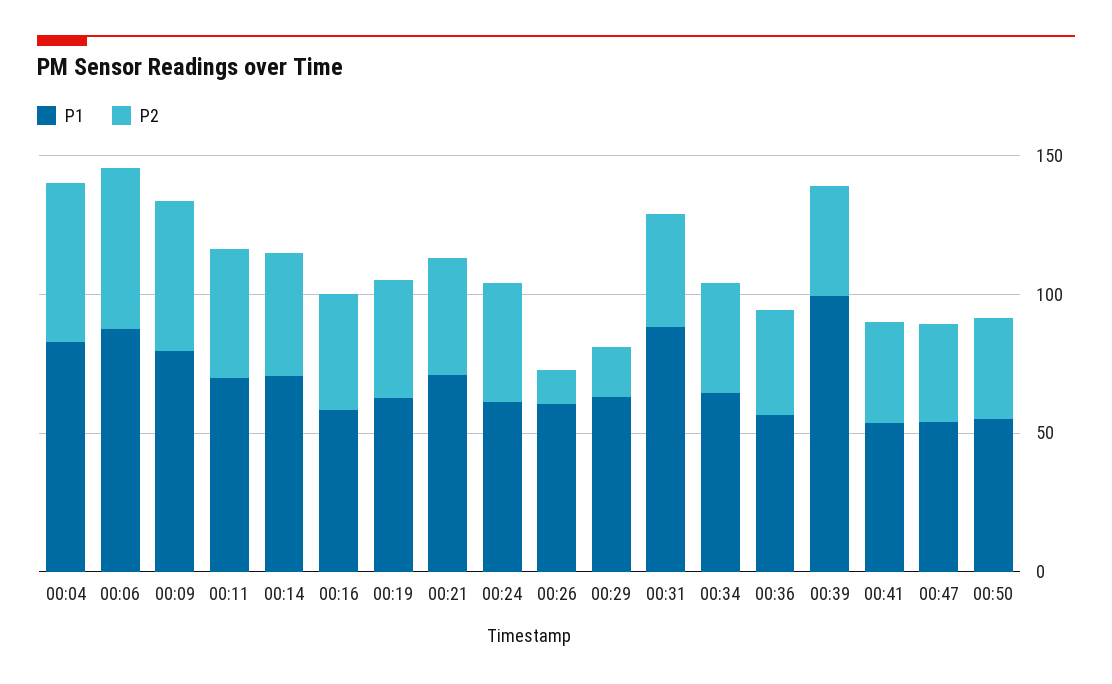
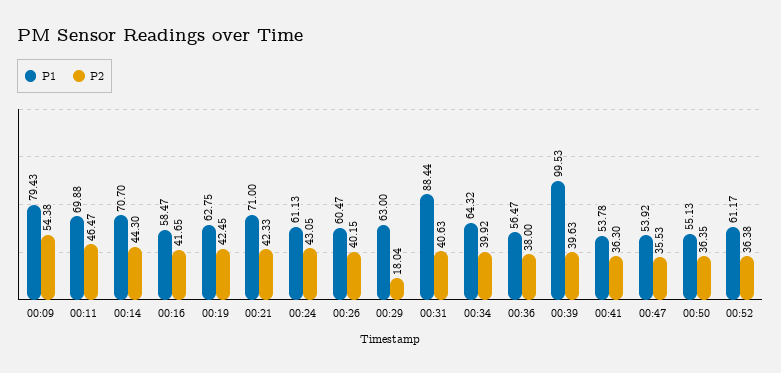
P1, 00:04: 80 -> none
P2, 00:04: 60 -> none
P1, 00:06: 90 -> none
P2, 00:06: 60 -> none
P2, 00:26: 10 -> 40.15
P1, 00:52: none -> 61.17
P2, 00:52: none -> 36.38

